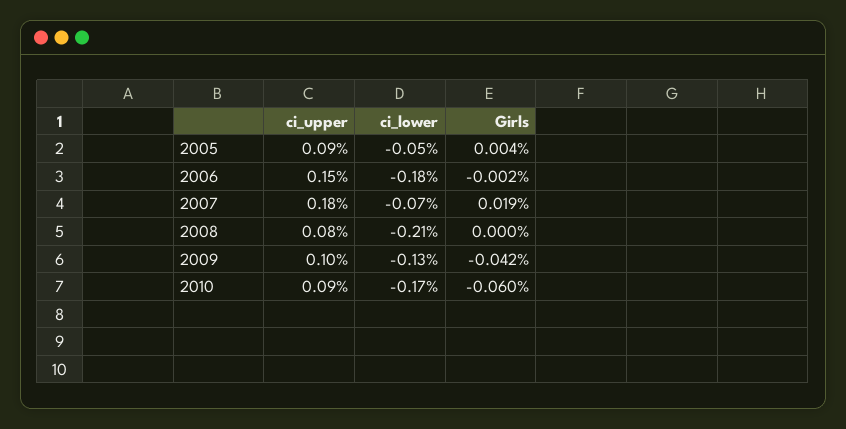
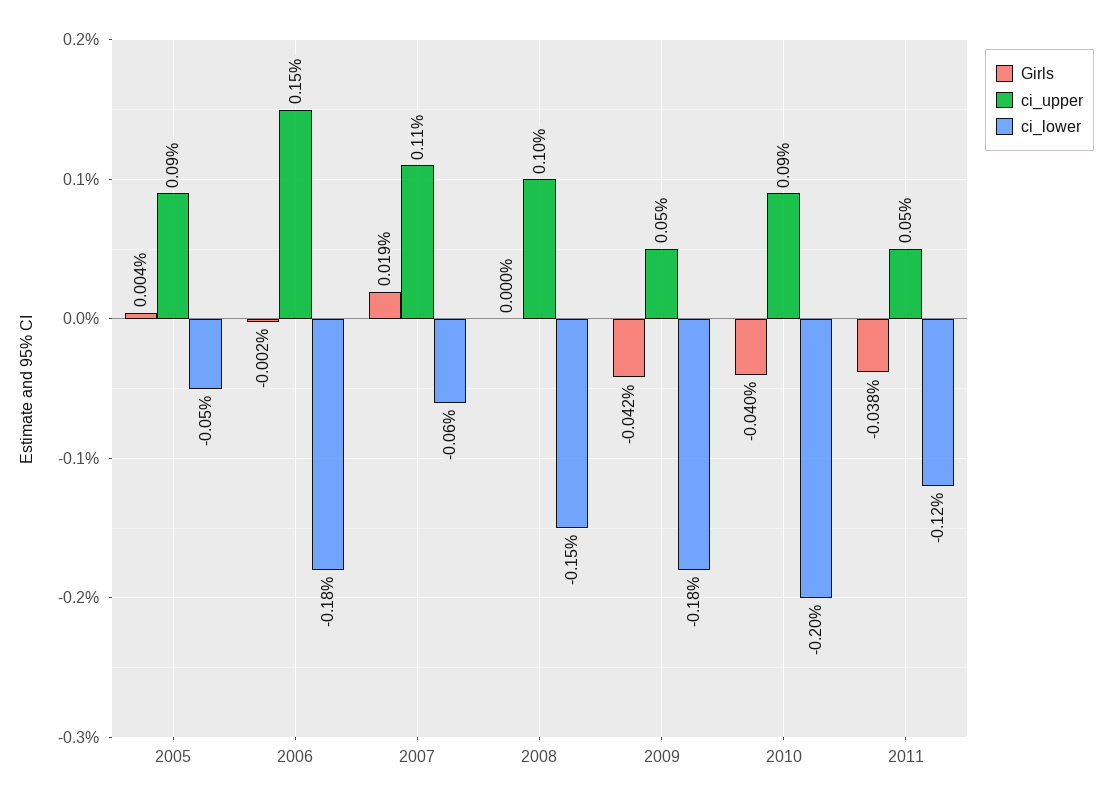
ci_upper, 2007: 0.18 -> 0.11
ci_lower, 2007: -0.07 -> -0.06
ci_upper, 2008: 0.08 -> 0.1
ci_lower, 2008: -0.21 -> -0.15
ci_upper, 2009: 0.1 -> 0.05
ci_lower, 2009: -0.13 -> -0.18
ci_lower, 2010: -0.17 -> -0.2
Girls, 2010: -0.06 -> -0.04
Girls, 2011: none -> -0.038
ci_upper, 2011: none -> 0.05
ci_lower, 2011: none -> -0.12

